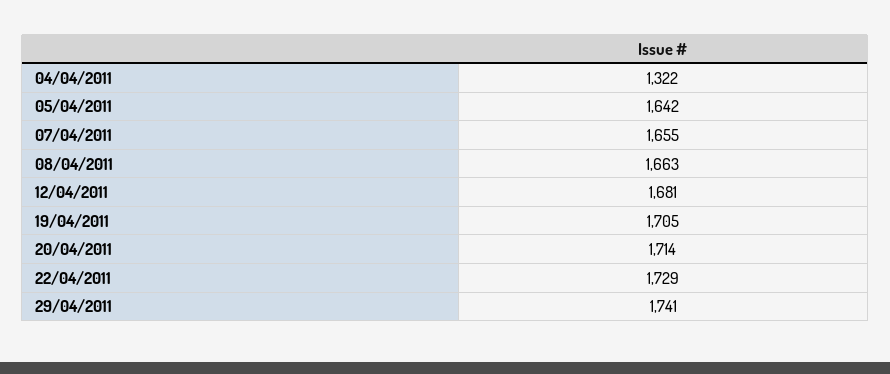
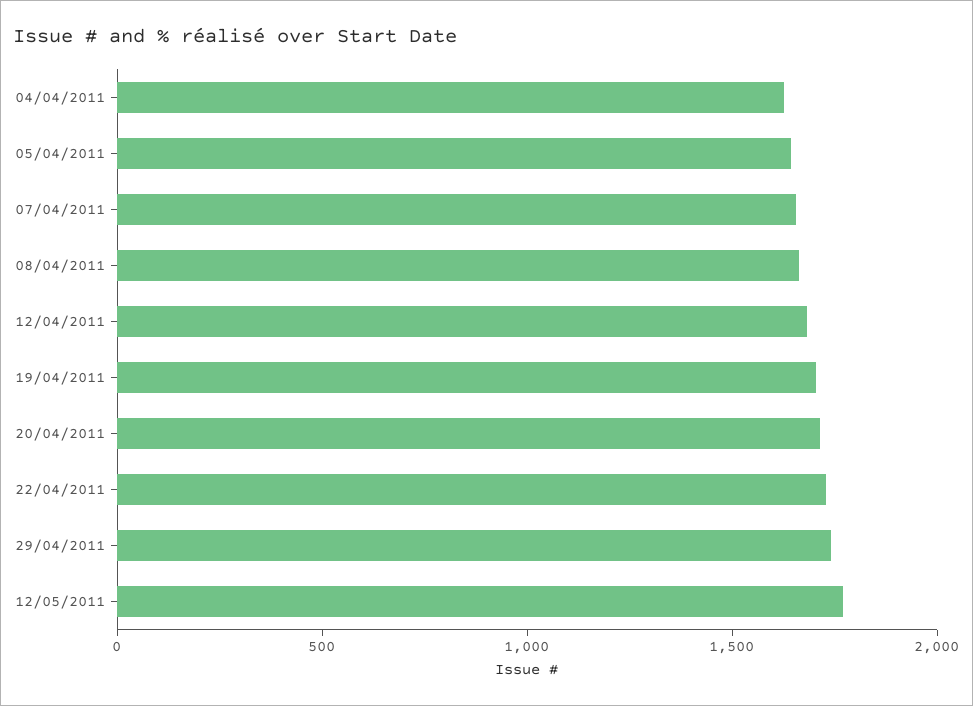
04/04/2011: 1322 -> 1600
12/05/2011: none -> 1800

